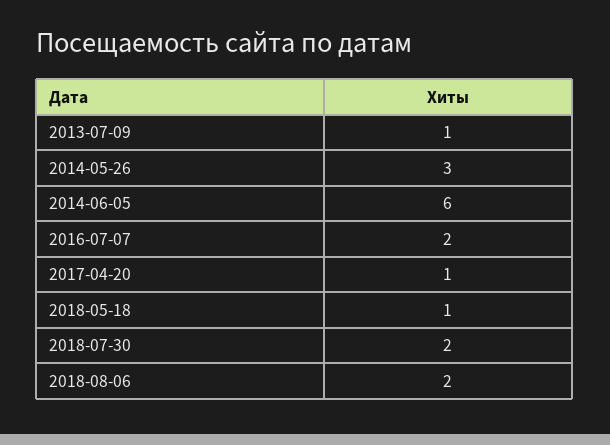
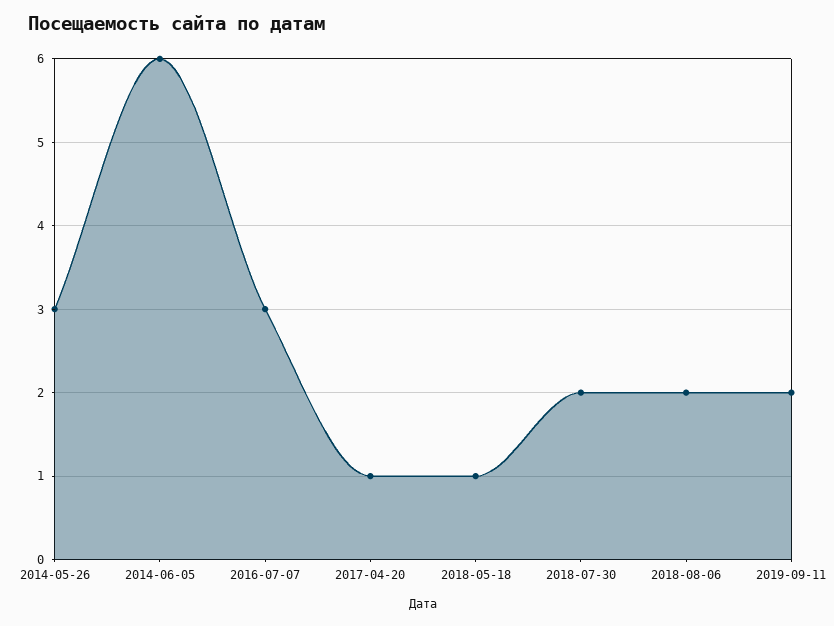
2013-07-09: 1 -> none
2016-07-07: 2 -> 3
2019-09-11: none -> 2

